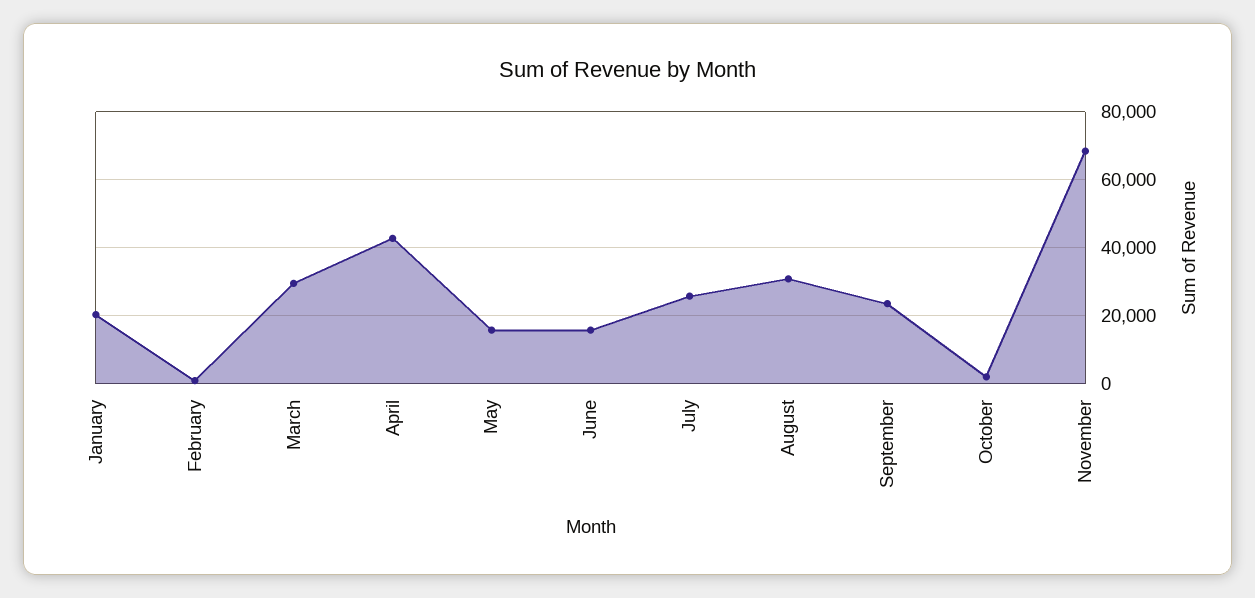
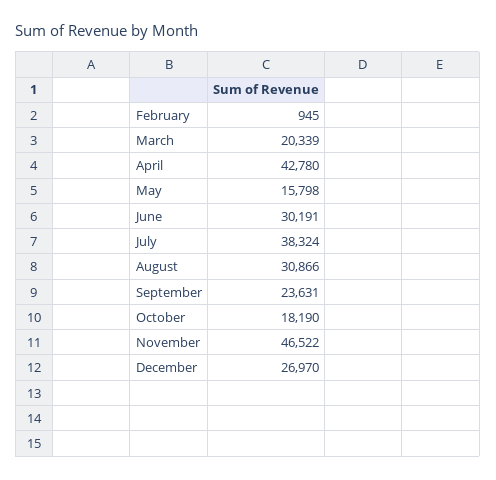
January: 20000 -> none
March: 30000 -> 20339
June: 16000 -> 30191
July: 26000 -> 38324
October: 2000 -> 18190
November: 68000 -> 46522
December: none -> 26970

